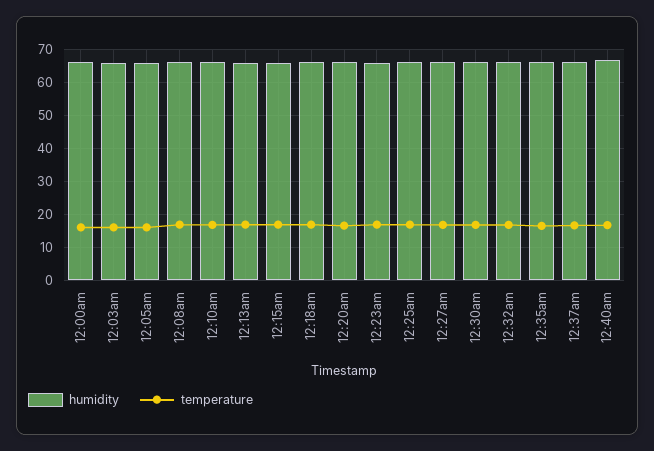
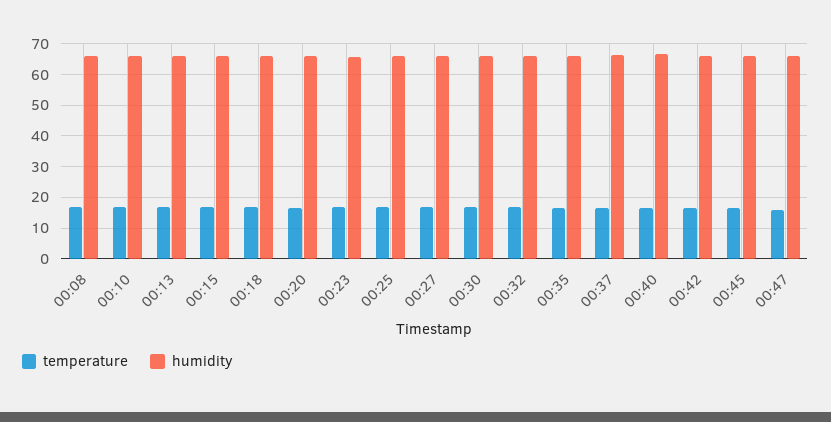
humidity, 12:00am: 66 -> none
temperature, 12:00am: 16 -> none
humidity, 12:03am: 66 -> none
temperature, 12:03am: 16 -> none
humidity, 12:05am: 66 -> none
temperature, 12:05am: 16 -> none
temperature, 00:42: none -> 16
humidity, 00:42: none -> 66
temperature, 00:45: none -> 16
humidity, 00:45: none -> 66
temperature, 00:47: none -> 16
humidity, 00:47: none -> 66

